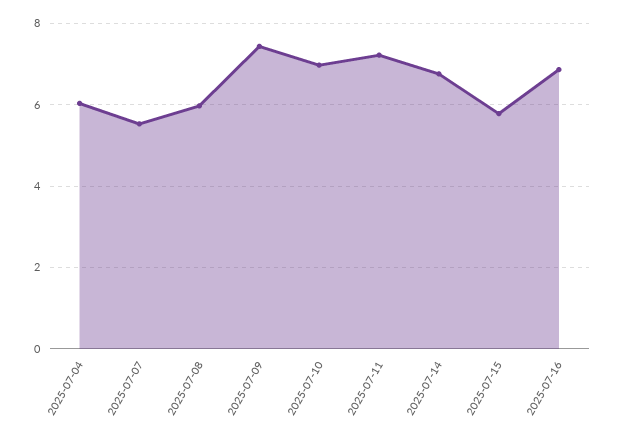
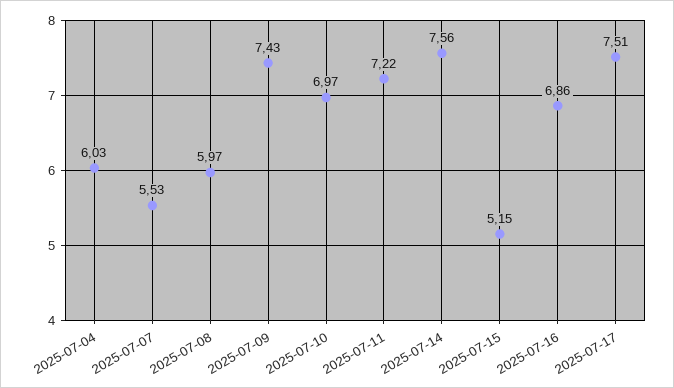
2025-07-14: 6.8 -> 7.56
2025-07-15: 5.8 -> 5.15
2025-07-17: none -> 7.51

